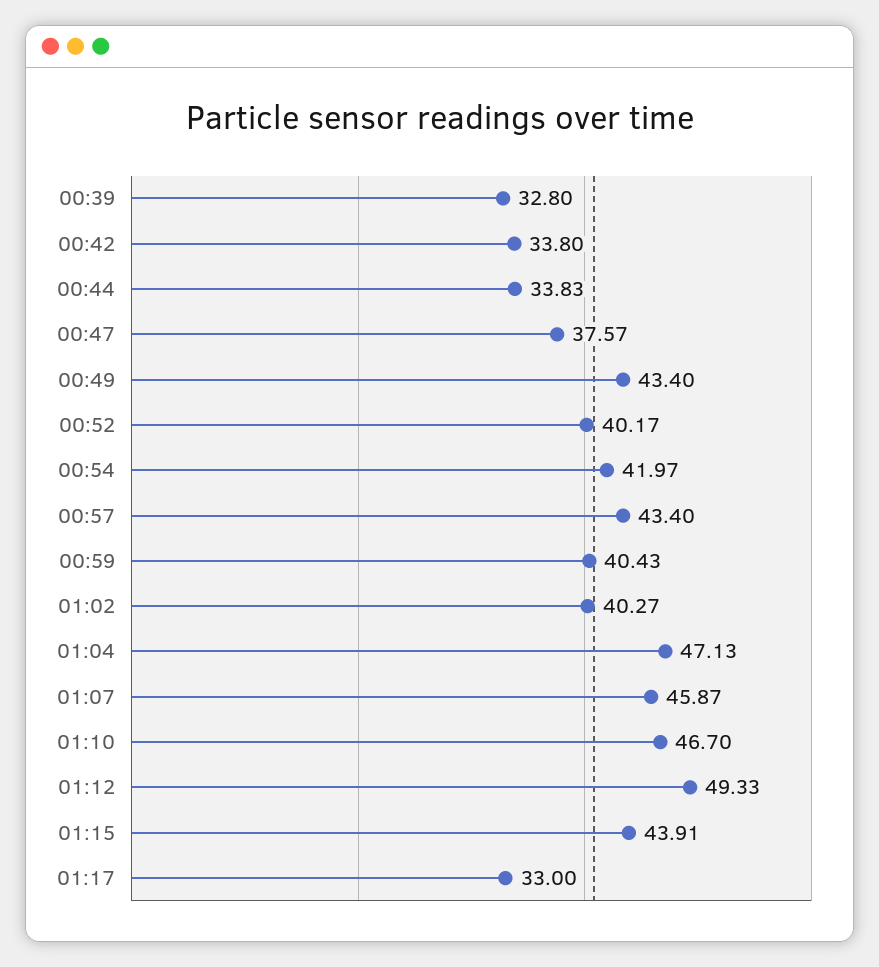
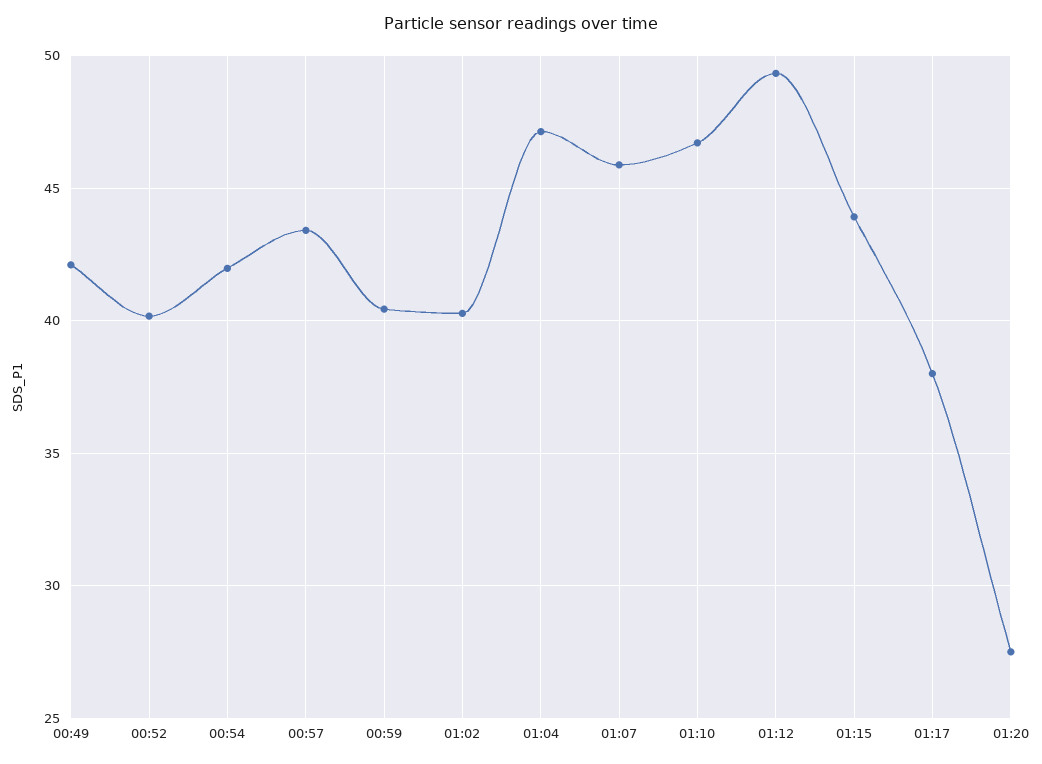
00:39: 32.8 -> none
00:42: 33.8 -> none
00:44: 33.83 -> none
00:47: 37.57 -> none
00:49: 43.4 -> 42
01:17: 33 -> 38
01:20: none -> 27.5

